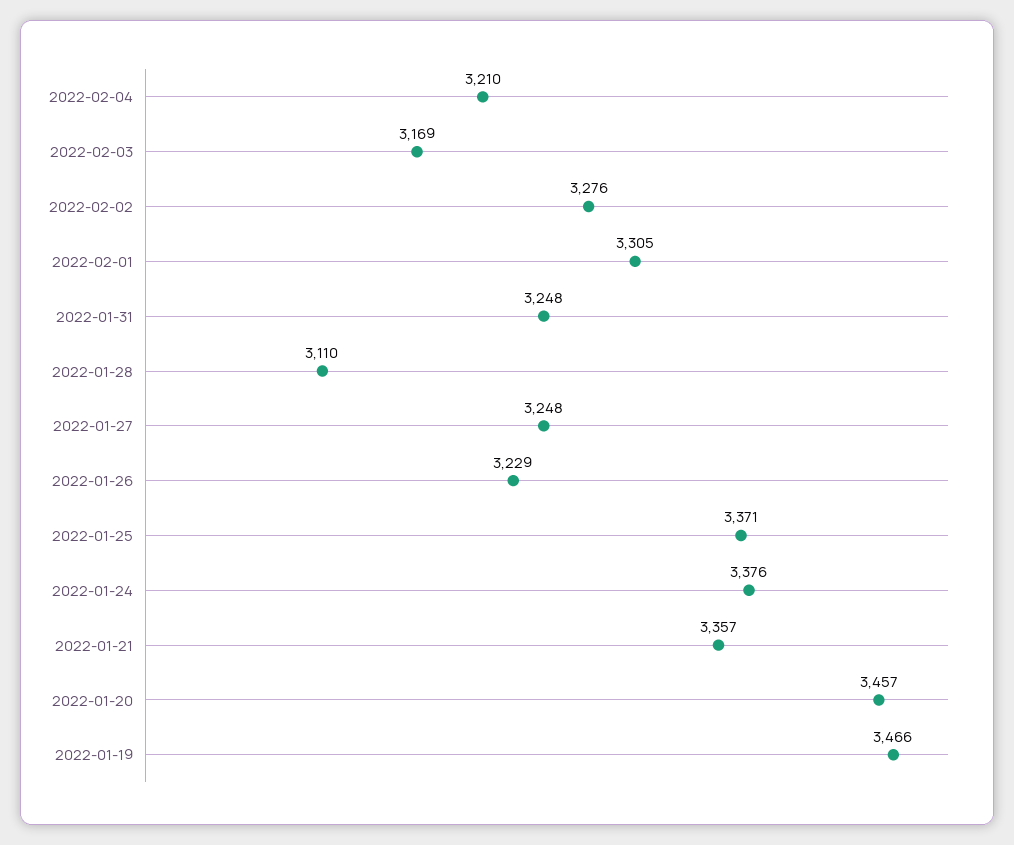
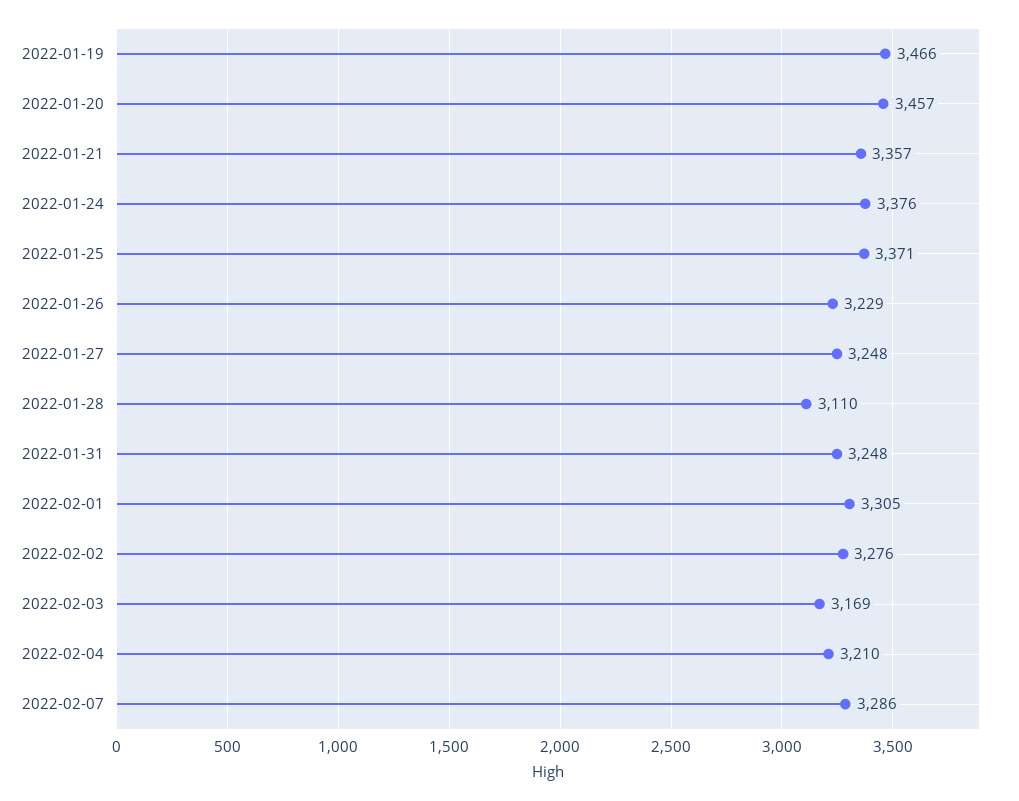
2022-02-07: none -> 3286

